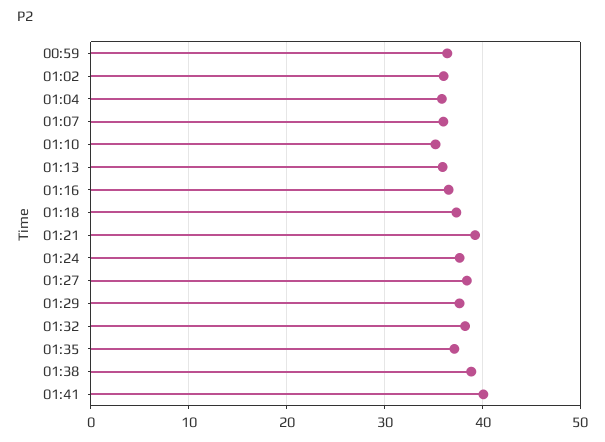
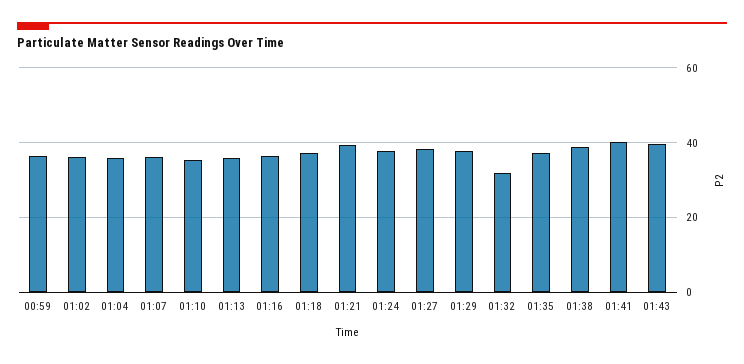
01:32: 38 -> 32
01:43: none -> 40

